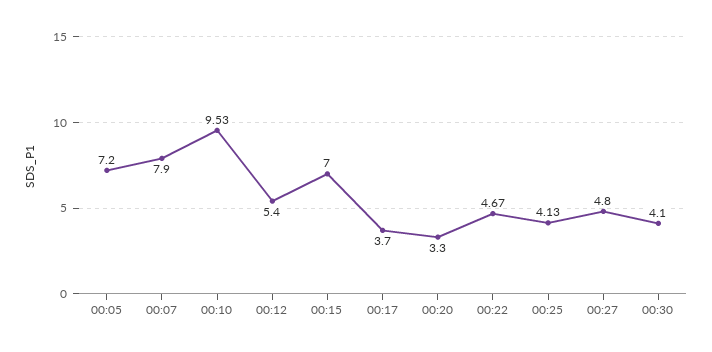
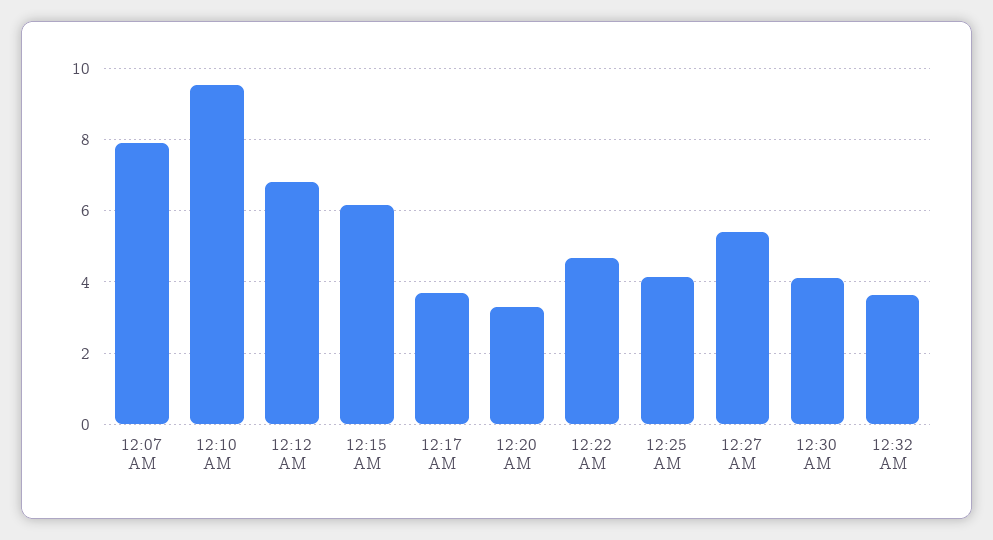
00:05: 7.2 -> none
00:12: 5.4 -> 6.8
00:15: 7 -> 6.2
00:27: 4.8 -> 5.4
12:32 AM: none -> 3.6

